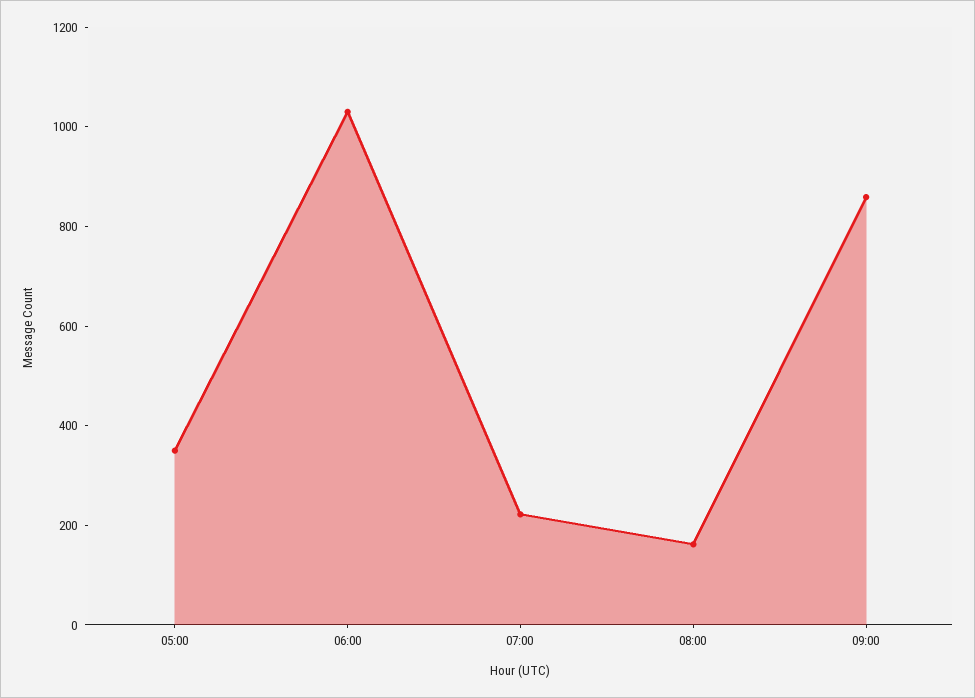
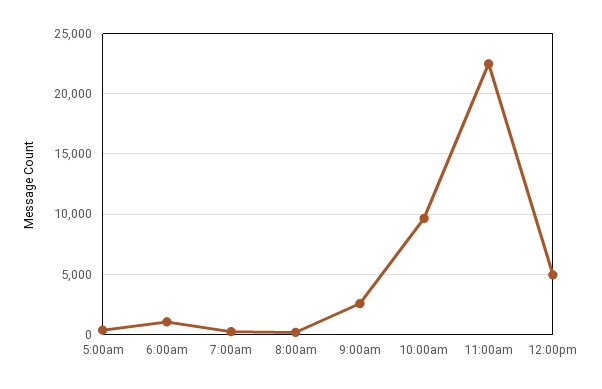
09:00: 850 -> 2500
10:00am: none -> 9500
11:00am: none -> 22500
12:00pm: none -> 5000

